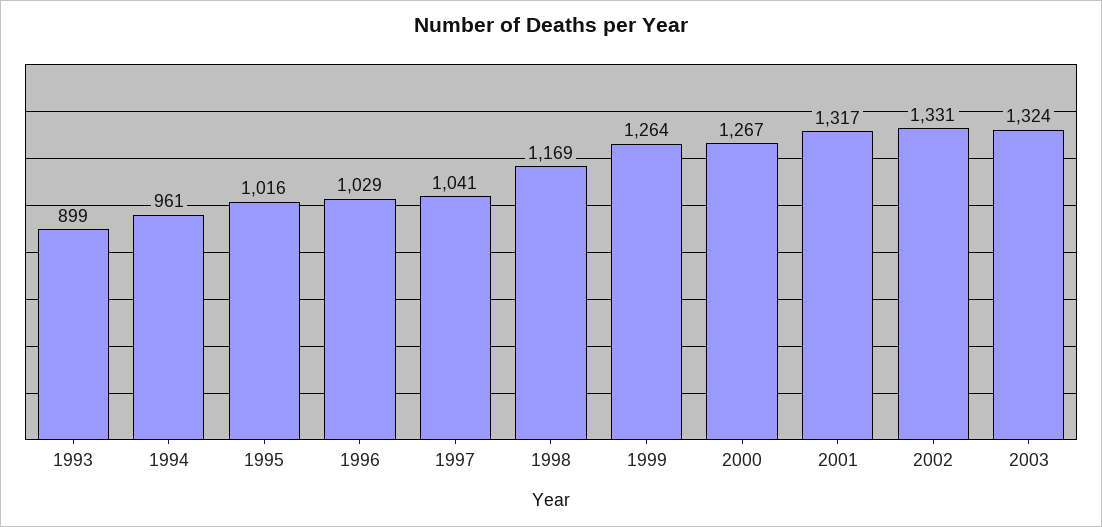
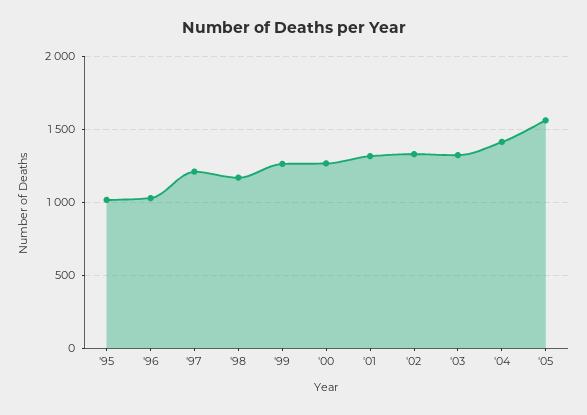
1993: 899 -> none
1994: 961 -> none
1997: 1041 -> 1200
'04: none -> 1400
'05: none -> 1550

